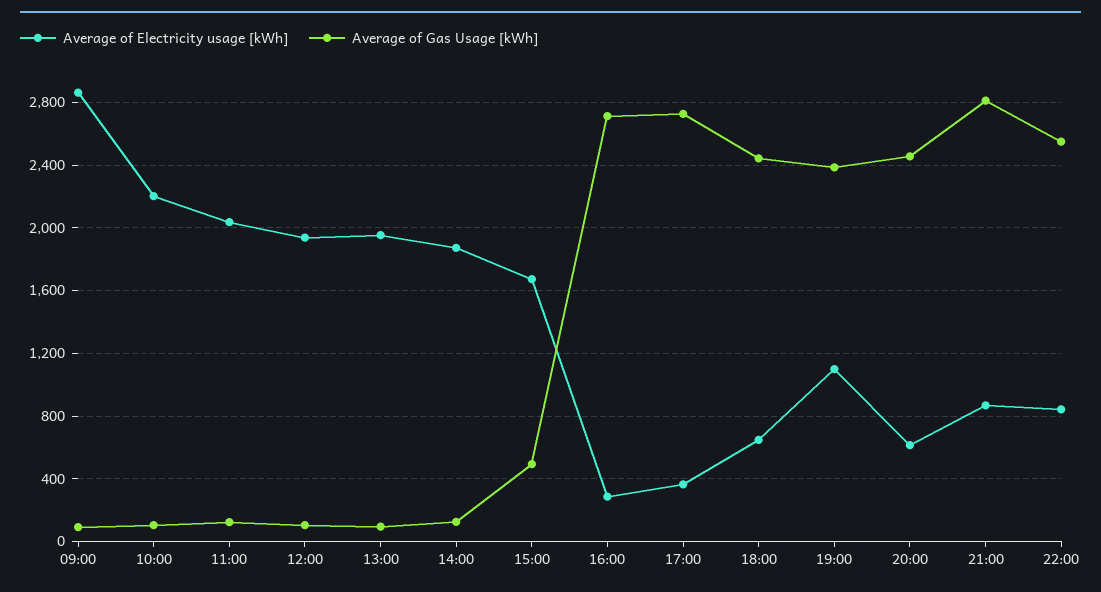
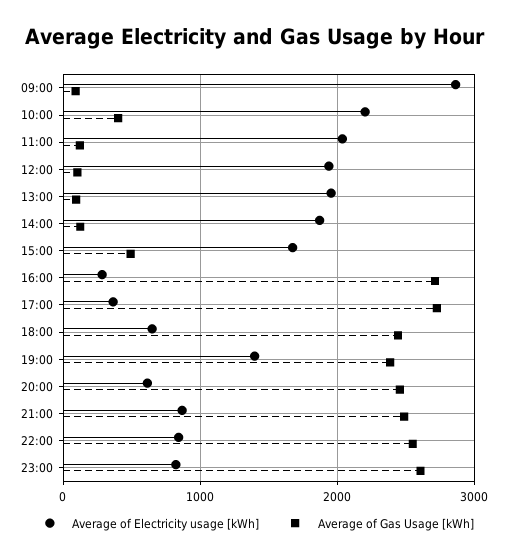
Average of Gas Usage [kWh], 10:00: 100 -> 400
Average of Electricity usage [kWh], 19:00: 1100 -> 1400
Average of Gas Usage [kWh], 21:00: 2800 -> 2500
Average of Electricity usage [kWh], 23:00: none -> 800
Average of Gas Usage [kWh], 23:00: none -> 2600

